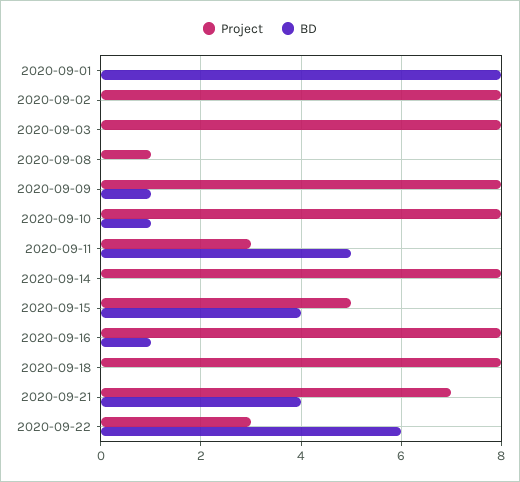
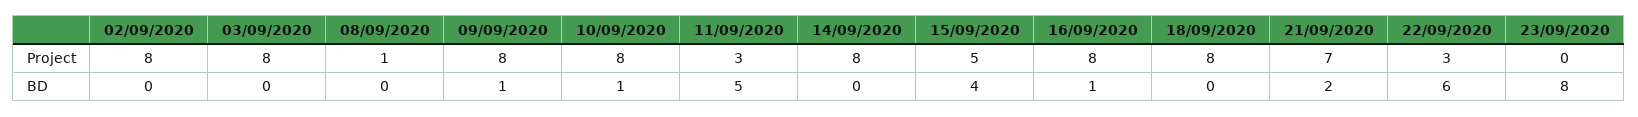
Project, 2020-09-01: 0 -> none
BD, 2020-09-01: 8 -> none
BD, 2020-09-21: 4 -> 2
Project, 23/09/2020: none -> 0
BD, 23/09/2020: none -> 8

